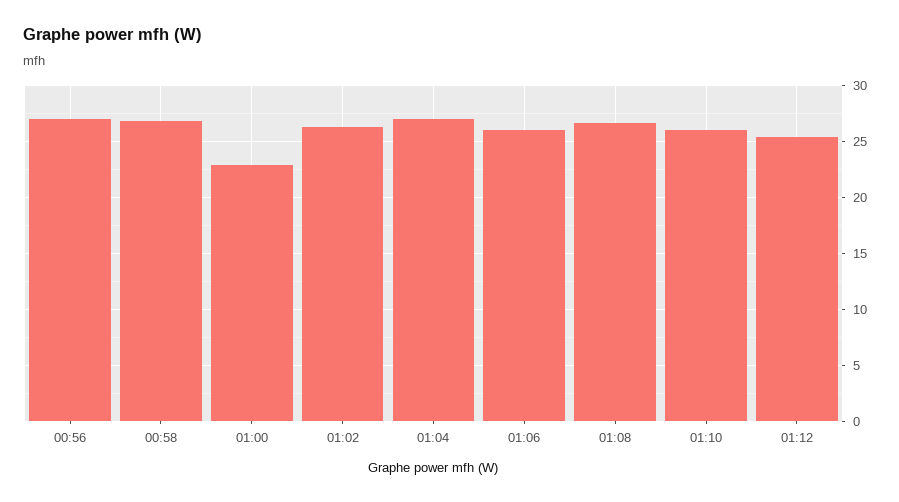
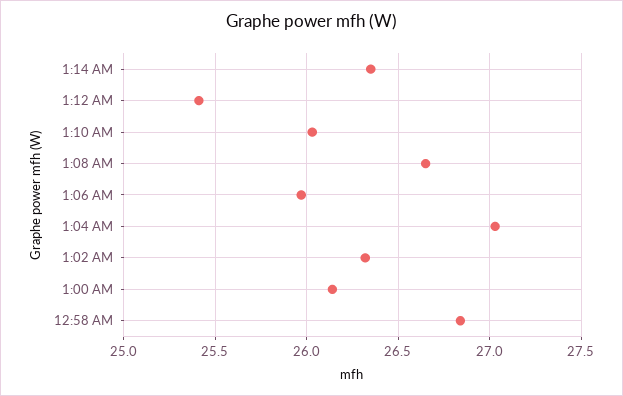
00:56: 27 -> none
01:00: 23 -> 26.15
1:14 AM: none -> 26.35

